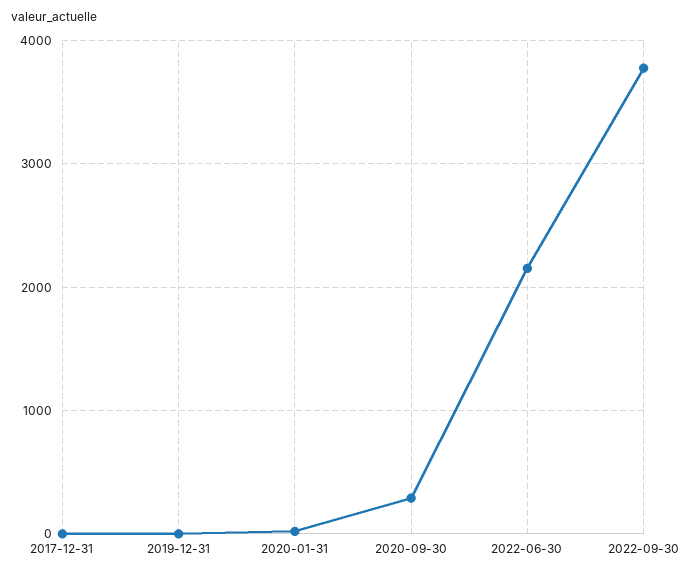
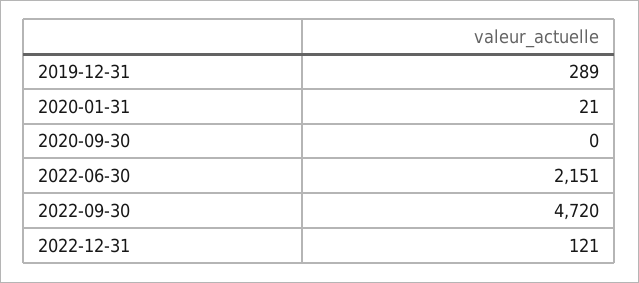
2017-12-31: 0 -> none
2019-12-31: 0 -> 289
2020-09-30: 300 -> 0
2022-09-30: 3800 -> 4720
2022-12-31: none -> 121

